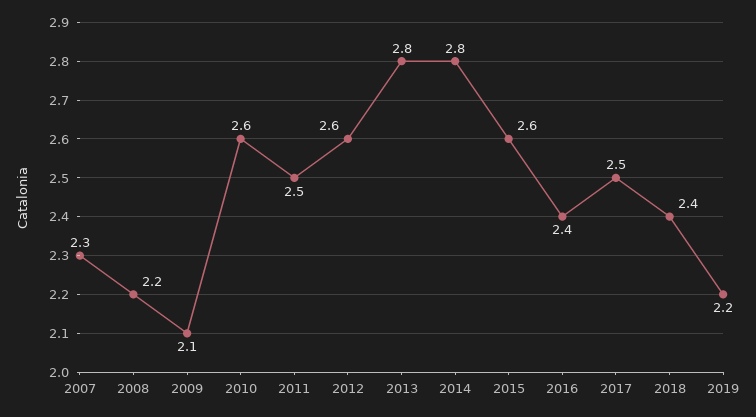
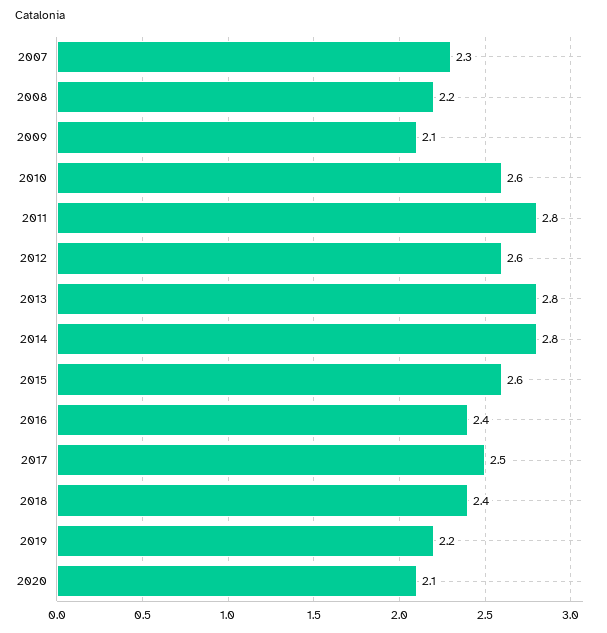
2011: 2.5 -> 2.8
2020: none -> 2.1

